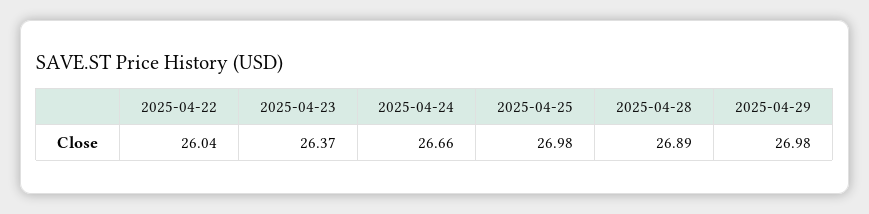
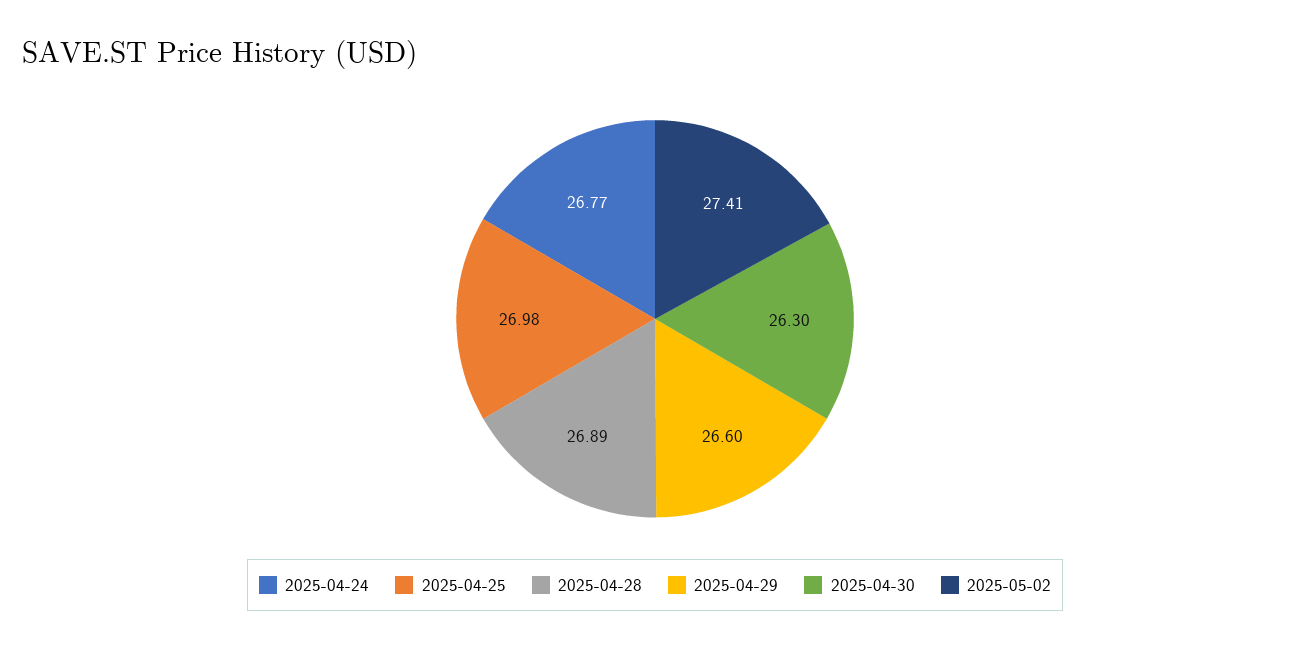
2025-04-22: 26.04 -> none
2025-04-23: 26.37 -> none
2025-04-24: 26.66 -> 26.77
2025-04-29: 26.98 -> 26.6
2025-04-30: none -> 26.3
2025-05-02: none -> 27.41

